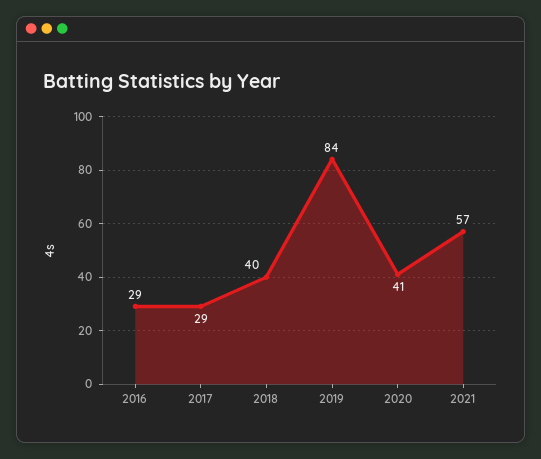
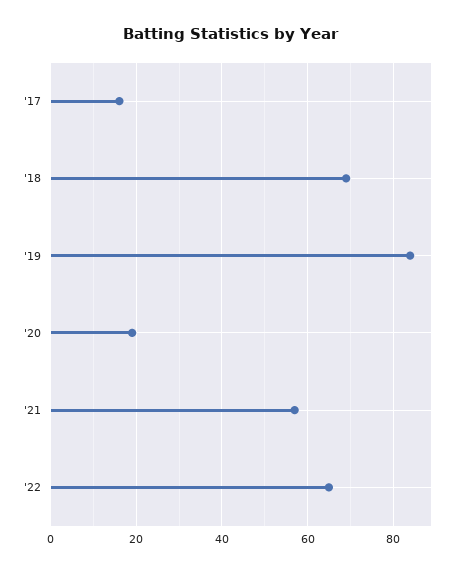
2016: 29 -> none
2017: 29 -> 15
2018: 40 -> 70
2020: 41 -> 20
'22: none -> 65

